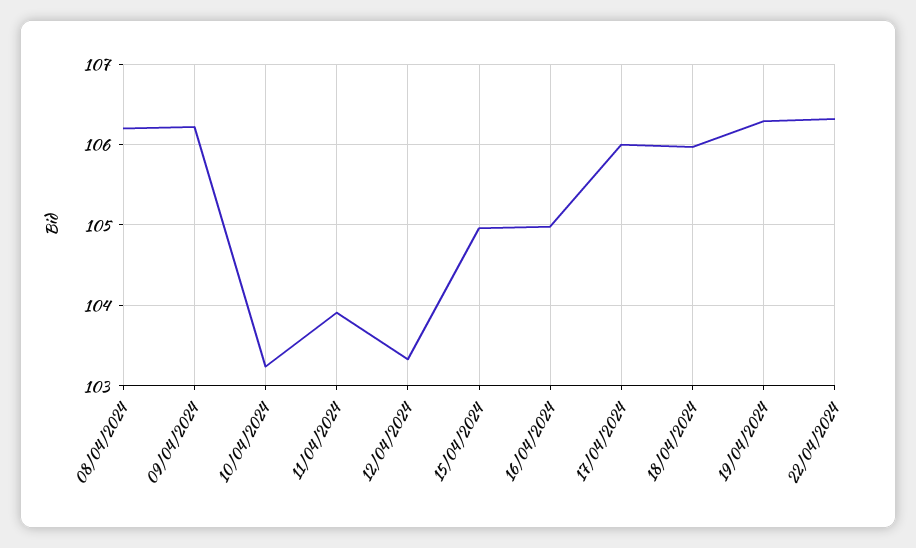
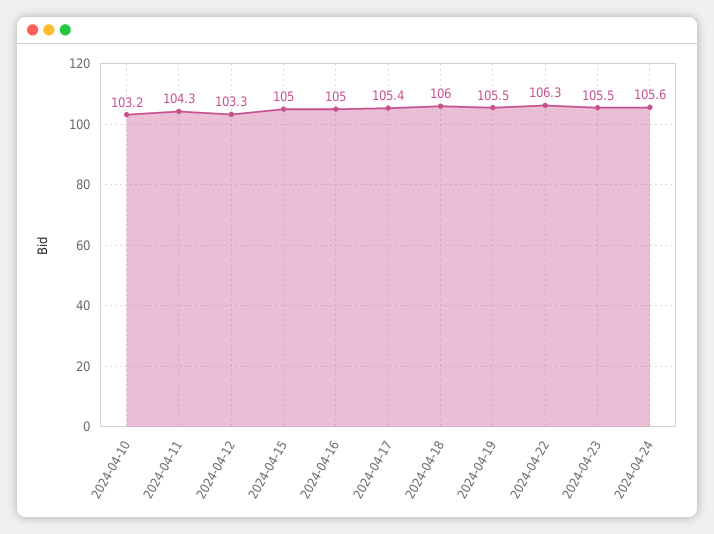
08/04/2024: 106.2 -> none
09/04/2024: 106.2 -> none
11/04/2024: 103.9 -> 104.3
17/04/2024: 106 -> 105.4
19/04/2024: 106.3 -> 105.5
2024-04-23: none -> 105.5
2024-04-24: none -> 105.6

